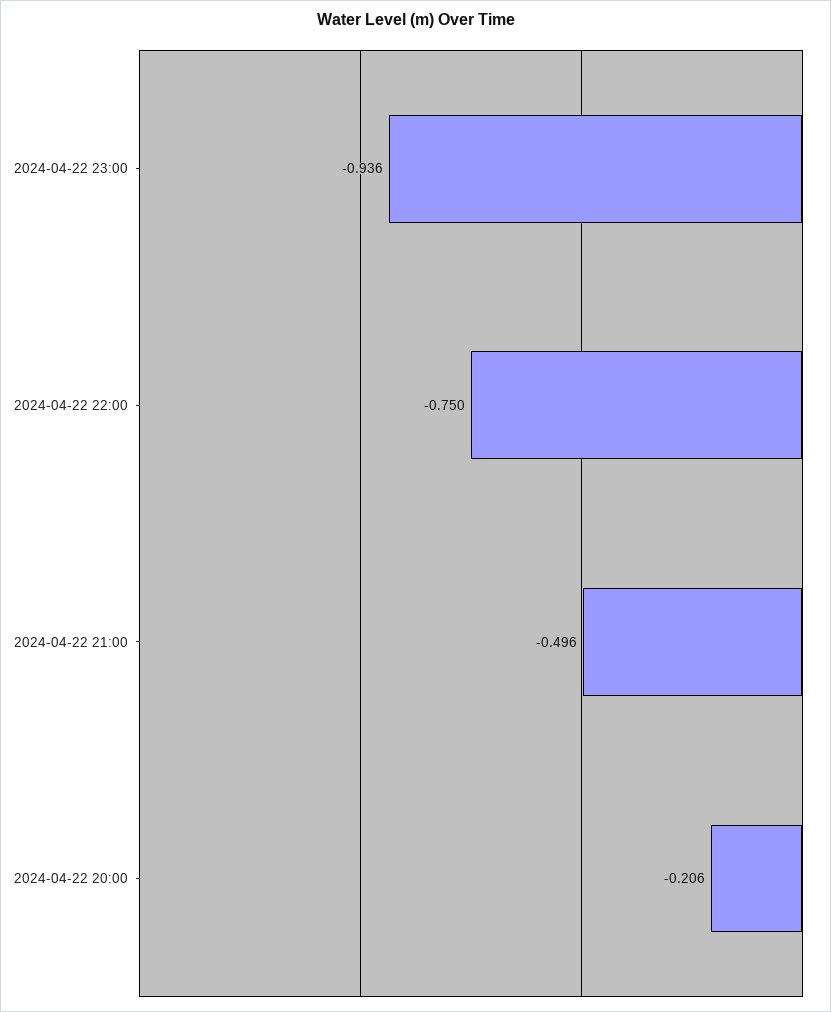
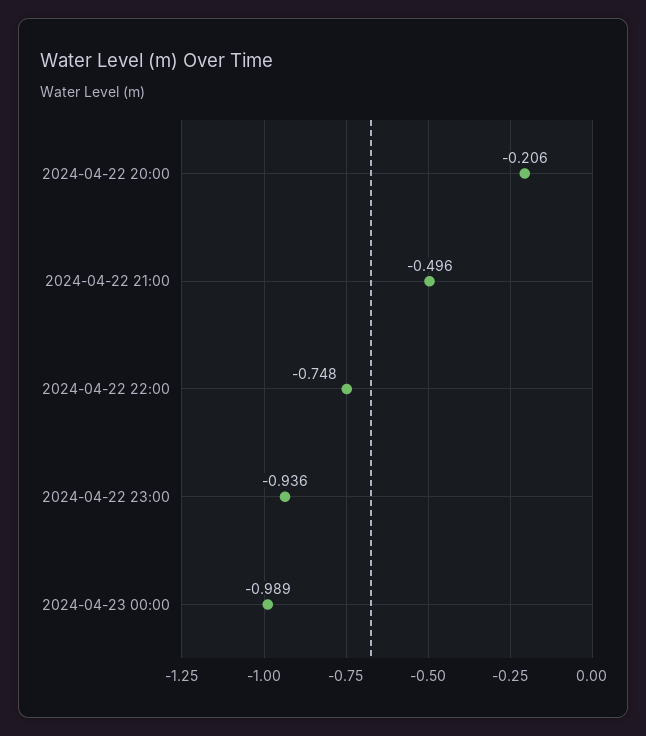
2024-04-22 22:00: -0.75 -> -0.748
2024-04-23 00:00: none -> -0.989

